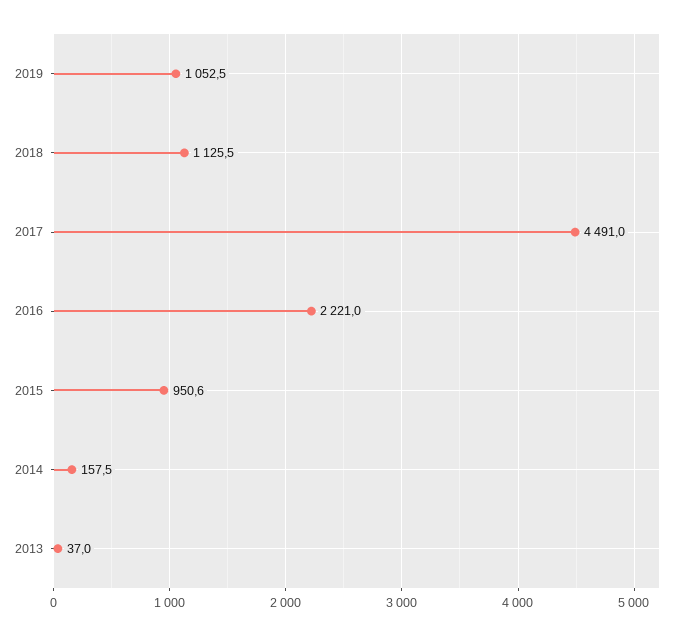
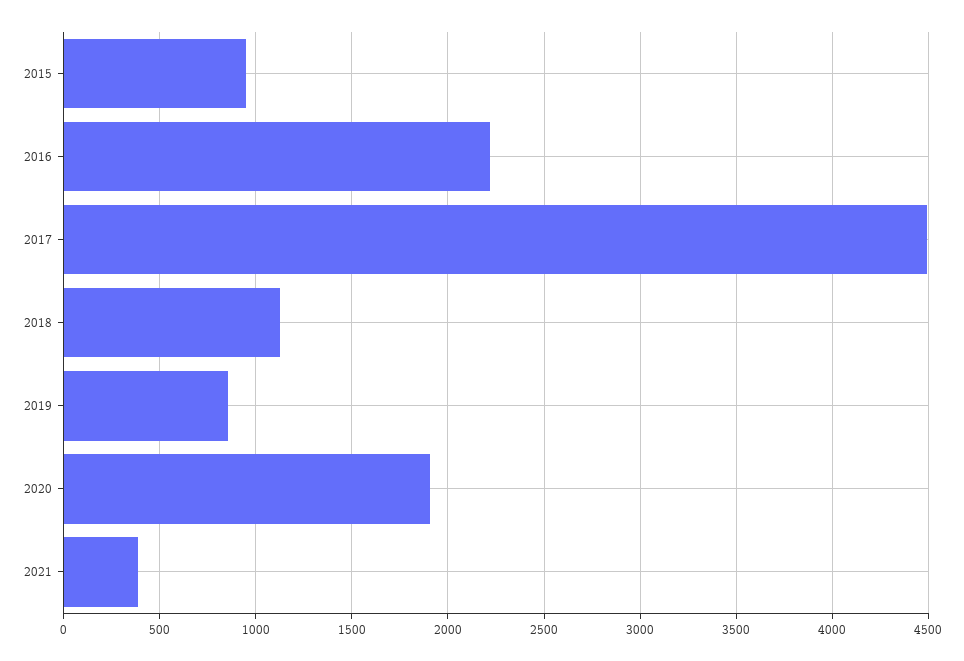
2019: 1052.5 -> 850
2014: 157.5 -> none
2013: 37 -> none
2020: none -> 1900
2021: none -> 400

